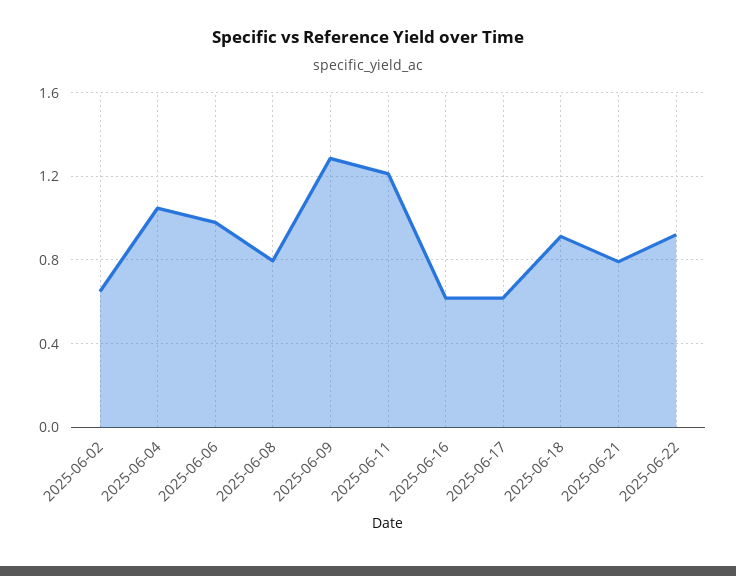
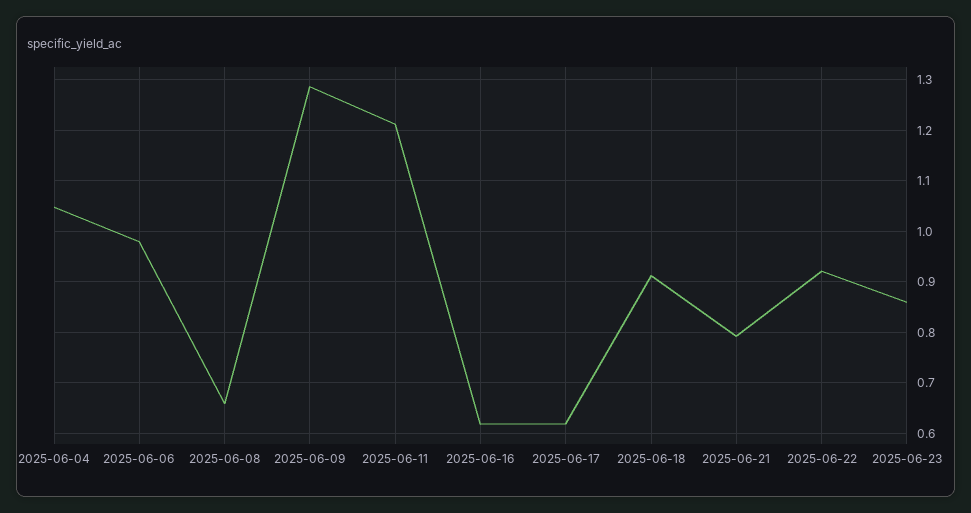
2025-06-02: 0.65 -> none
2025-06-08: 0.8 -> 0.66
2025-06-23: none -> 0.86

